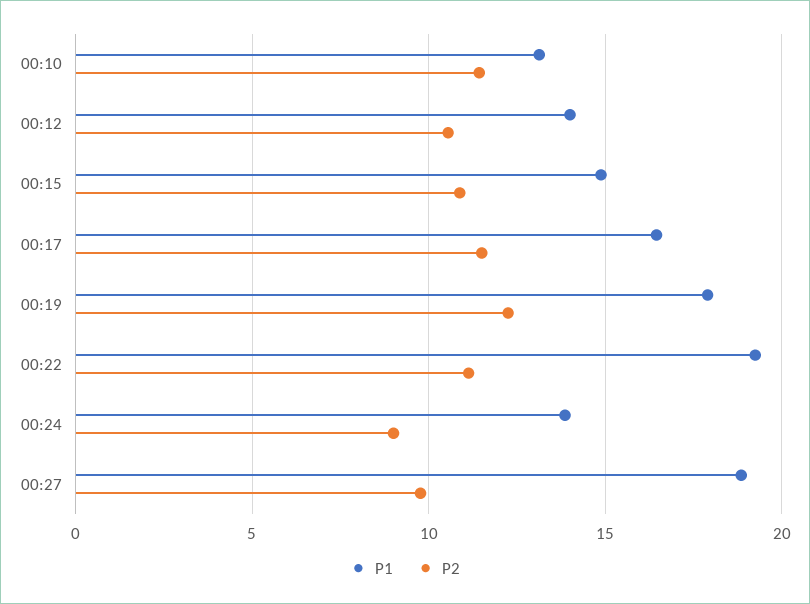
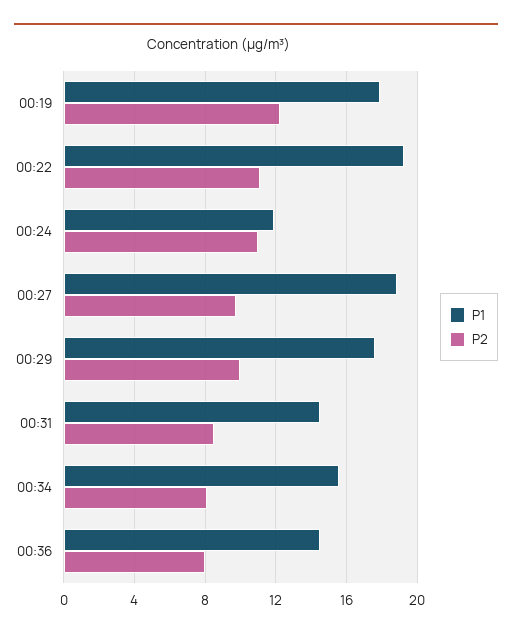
P1, 00:10: 13 -> none
P2, 00:10: 11.5 -> none
P1, 00:12: 14 -> none
P2, 00:12: 10.5 -> none
P1, 00:15: 15 -> none
P2, 00:15: 11 -> none
P1, 00:17: 16.5 -> none
P2, 00:17: 11.5 -> none
P1, 00:24: 14 -> 12
P2, 00:24: 9 -> 11
P1, 00:29: none -> 17.5
P2, 00:29: none -> 10
P1, 00:31: none -> 14.5
P2, 00:31: none -> 8.5
P1, 00:34: none -> 15.5
P2, 00:34: none -> 8
P1, 00:36: none -> 14.5
P2, 00:36: none -> 8

